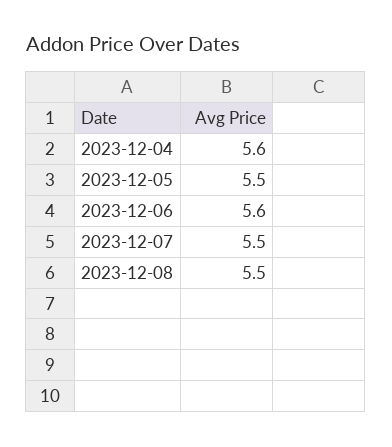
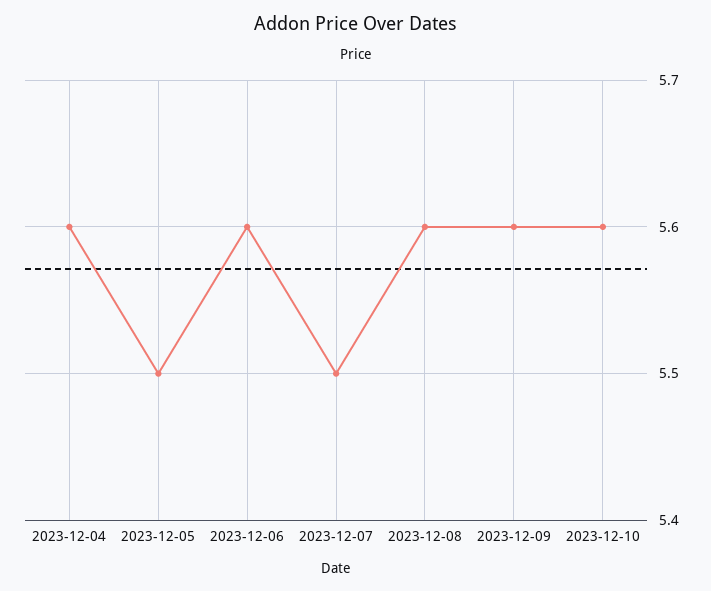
2023-12-08: 5.5 -> 5.6
2023-12-09: none -> 5.6
2023-12-10: none -> 5.6

